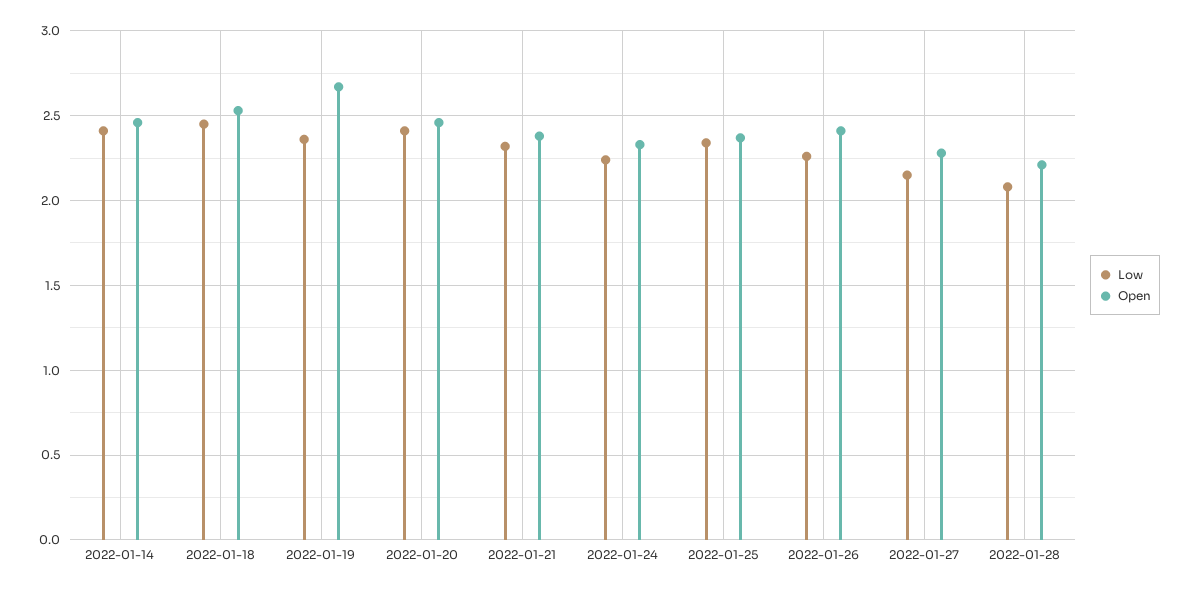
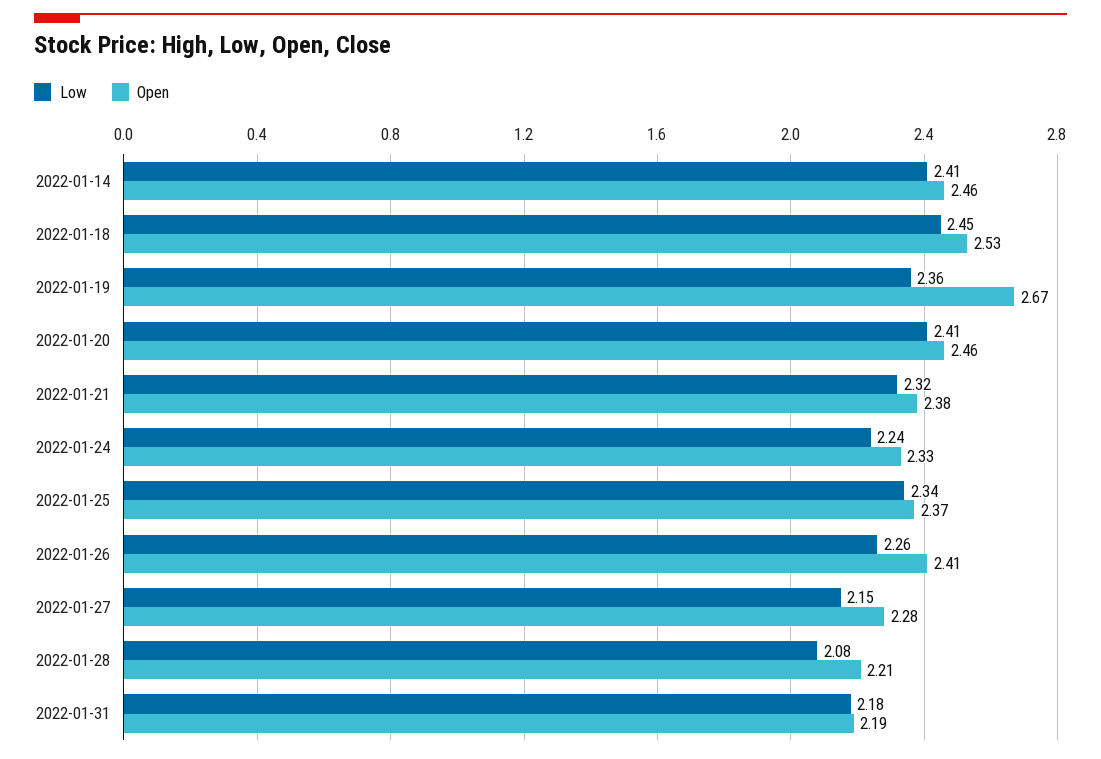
Low, 2022-01-31: none -> 2.18
Open, 2022-01-31: none -> 2.19

